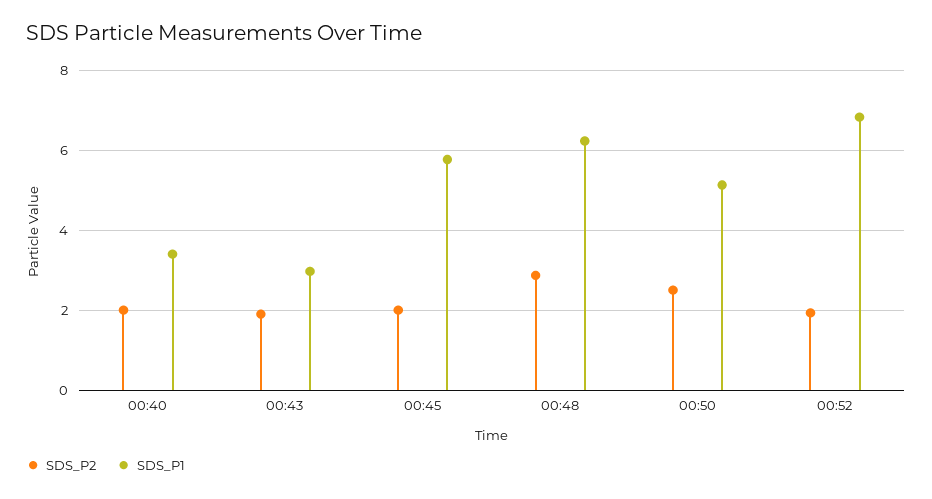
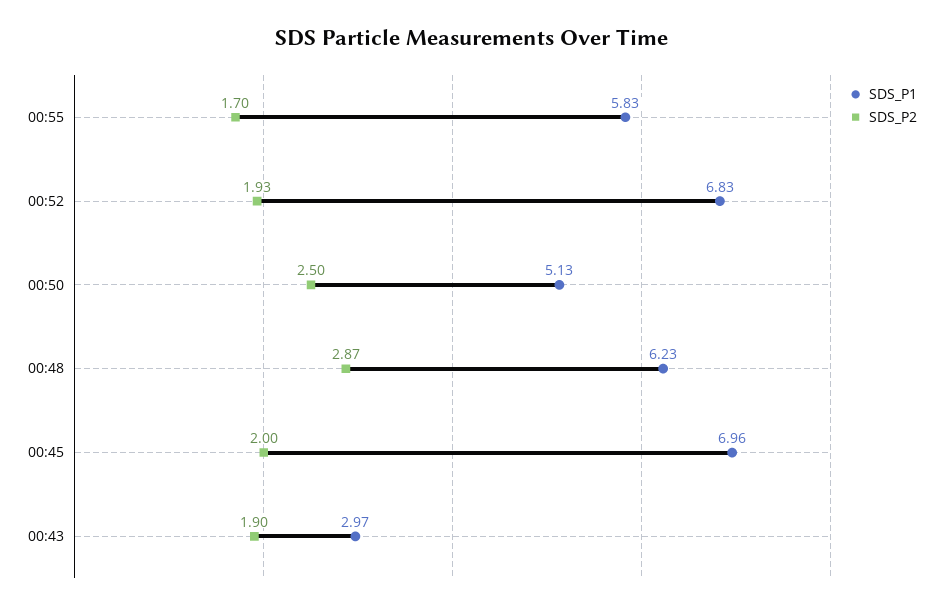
SDS_P2, 00:40: 2 -> none
SDS_P1, 00:40: 3.4 -> none
SDS_P1, 00:45: 5.8 -> 6.96
SDS_P1, 00:55: none -> 5.83
SDS_P2, 00:55: none -> 1.7

